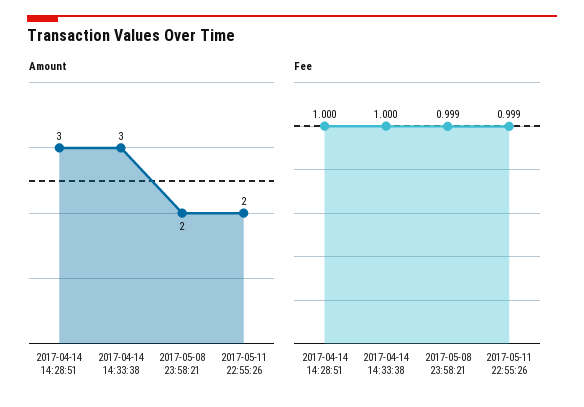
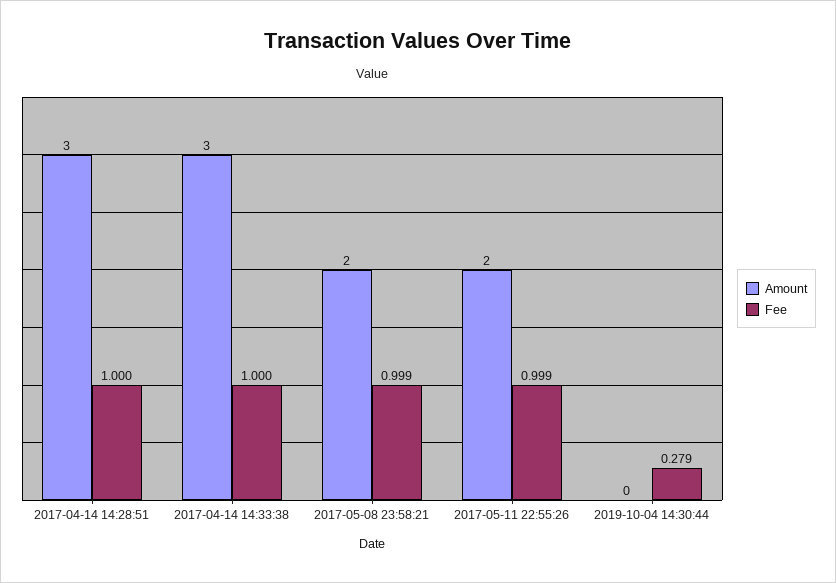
Amount, 2019-10-04 14:30:44: none -> 0
Fee, 2019-10-04 14:30:44: none -> 0.279

